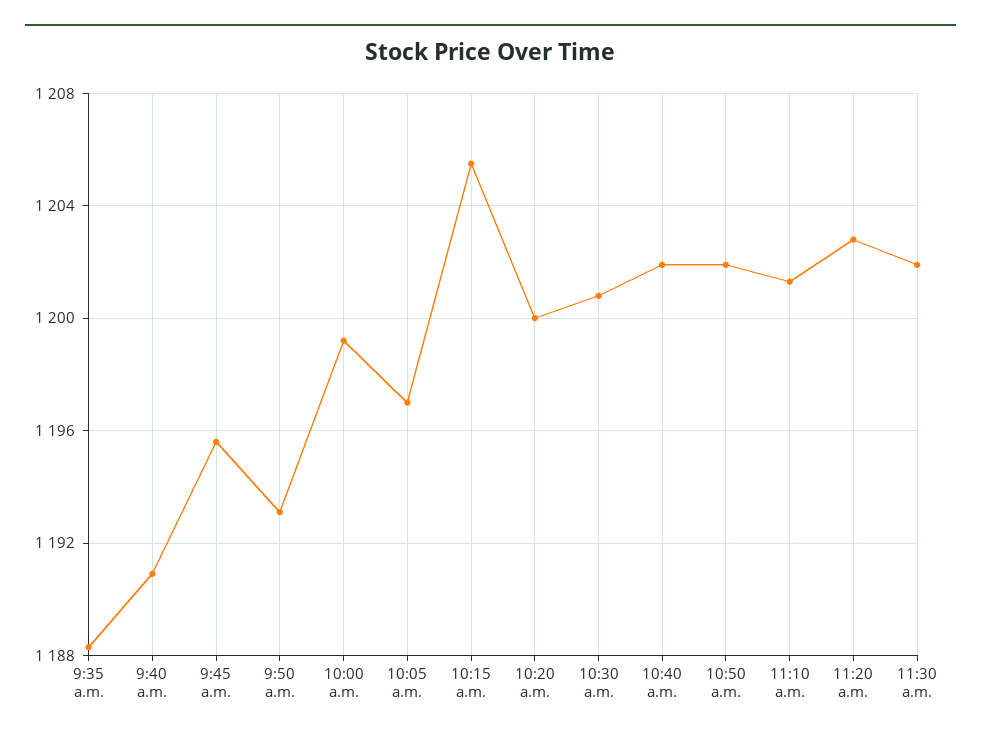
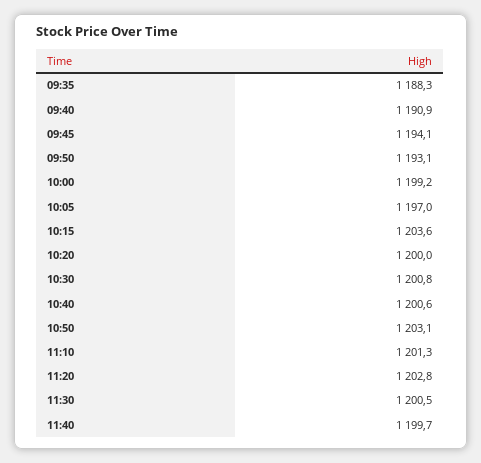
9:45 a.m.: 1195.5 -> 1194.1
10:15 a.m.: 1205.5 -> 1203.6
10:40 a.m.: 1202 -> 1200.6
10:50 a.m.: 1202 -> 1203.1
11:30 a.m.: 1202 -> 1200.5
11:40: none -> 1199.7

